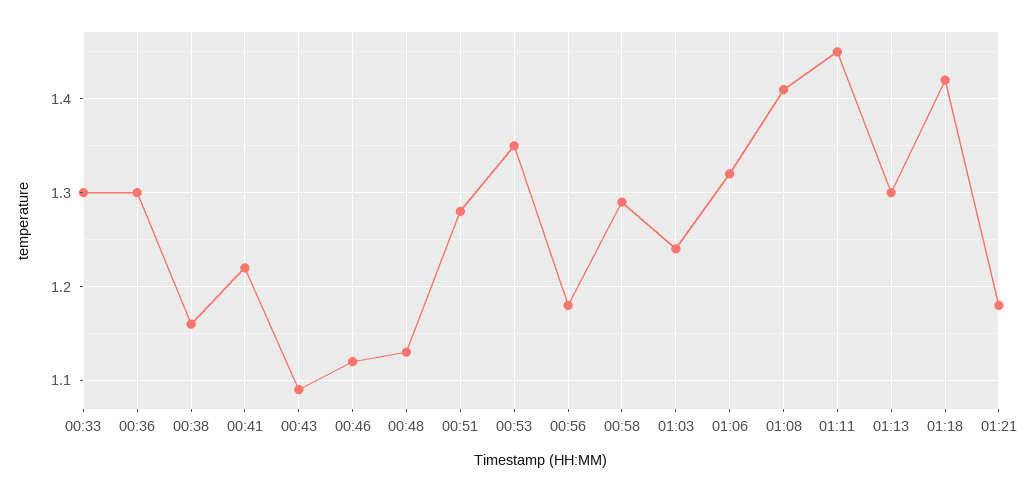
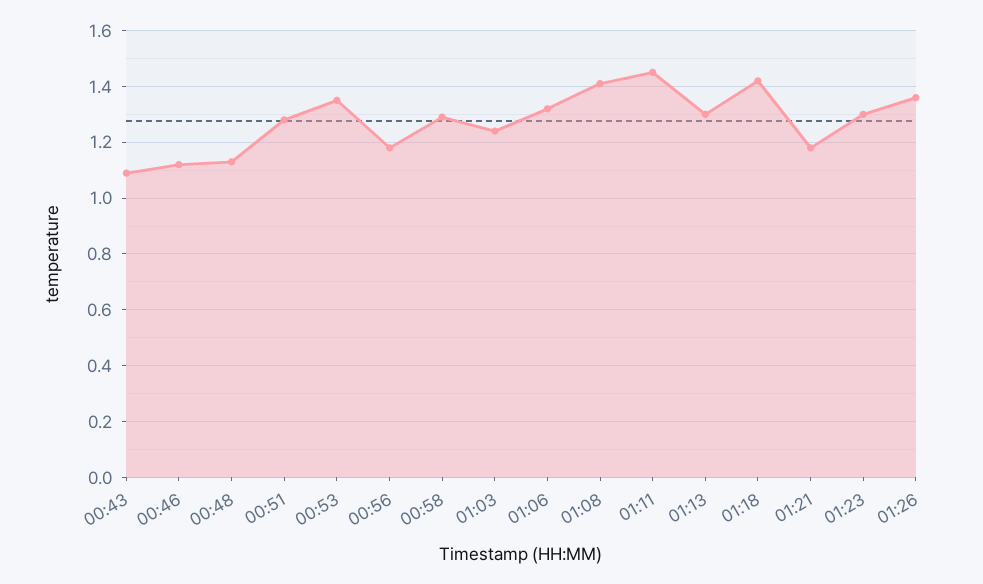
00:33: 1.3 -> none
00:36: 1.3 -> none
00:38: 1.16 -> none
00:41: 1.22 -> none
01:23: none -> 1.3
01:26: none -> 1.35

